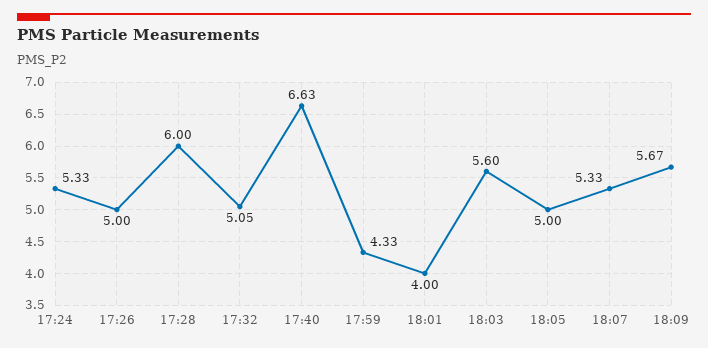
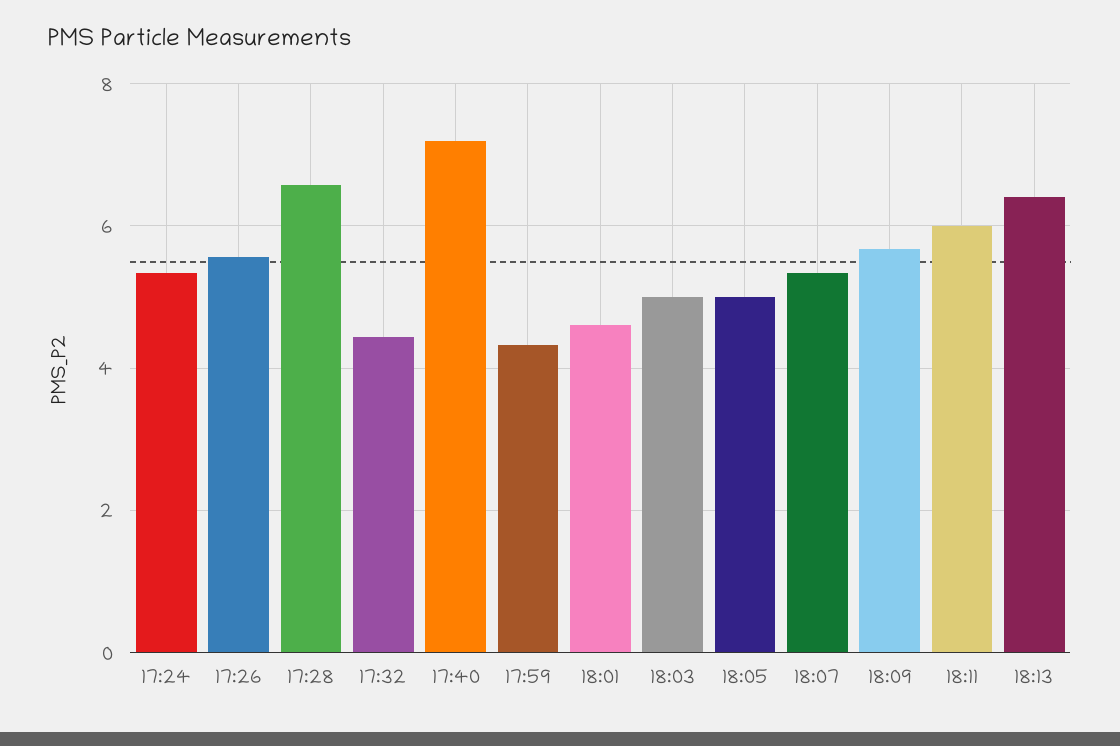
17:26: 5 -> 5.6
17:28: 6 -> 6.6
17:32: 5.05 -> 4.4
17:40: 6.63 -> 7.2
18:01: 4 -> 4.6
18:03: 5.6 -> 5
18:11: none -> 6
18:13: none -> 6.4

